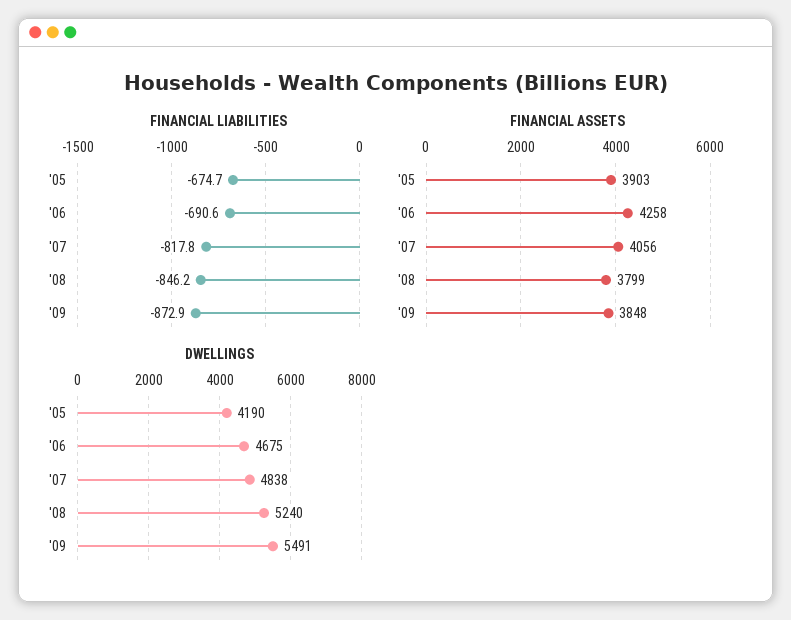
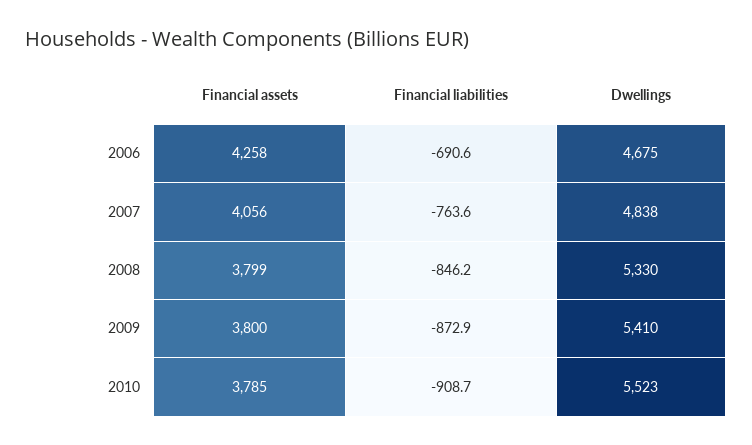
FINANCIAL LIABILITIES, '05: -674.7 -> none
FINANCIAL LIABILITIES, '07: -817.8 -> -763.6
FINANCIAL ASSETS, '05: 3903 -> none
FINANCIAL ASSETS, '09: 3848 -> 3800
DWELLINGS, '05: 4190 -> none
DWELLINGS, '08: 5240 -> 5330
DWELLINGS, '09: 5491 -> 5410
FINANCIAL ASSETS, 2010: none -> 3785
FINANCIAL LIABILITIES, 2010: none -> -908.7
DWELLINGS, 2010: none -> 5523

